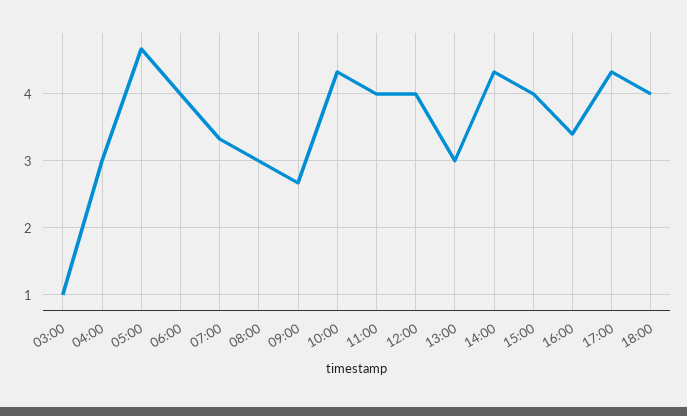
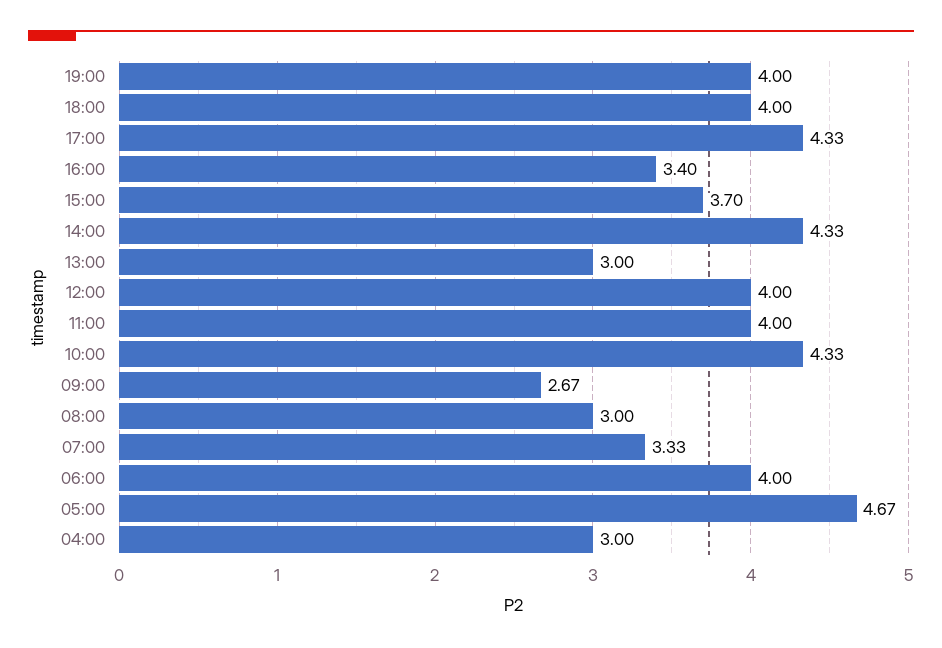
03:00: 1 -> none
15:00: 4 -> 3.7
19:00: none -> 4

